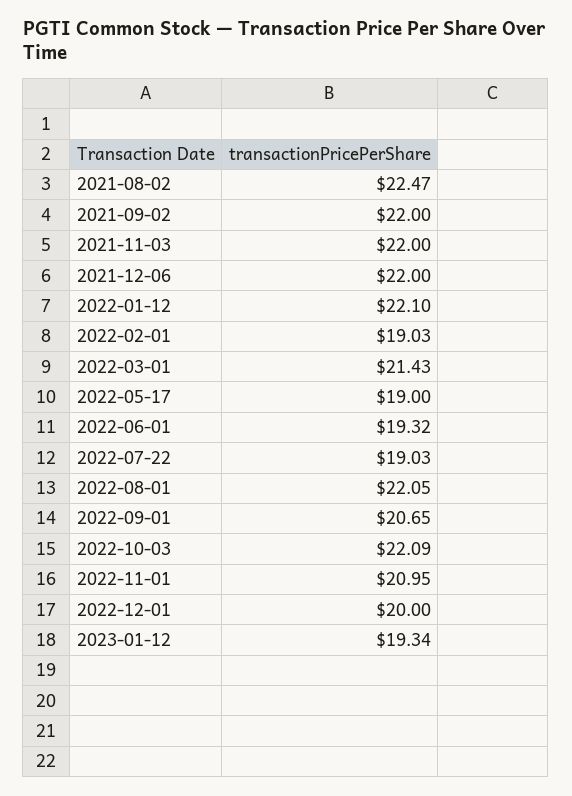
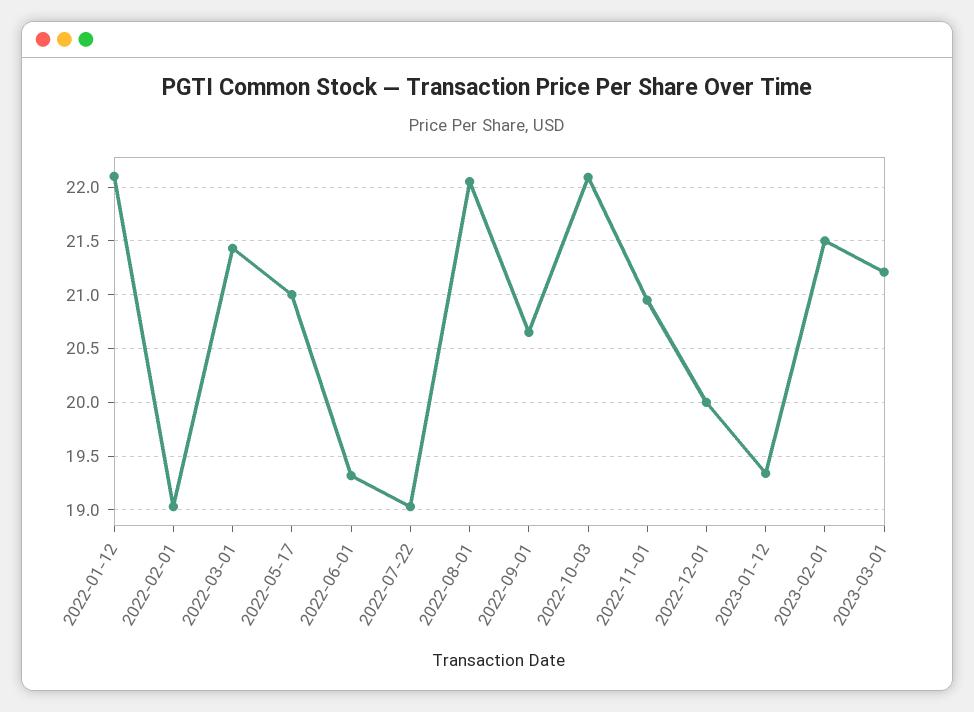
2021-08-02: 22.47 -> none
2021-09-02: 22 -> none
2021-11-03: 22 -> none
2021-12-06: 22 -> none
2022-05-17: 19 -> 21
2023-02-01: none -> 21.5
2023-03-01: none -> 21.2

